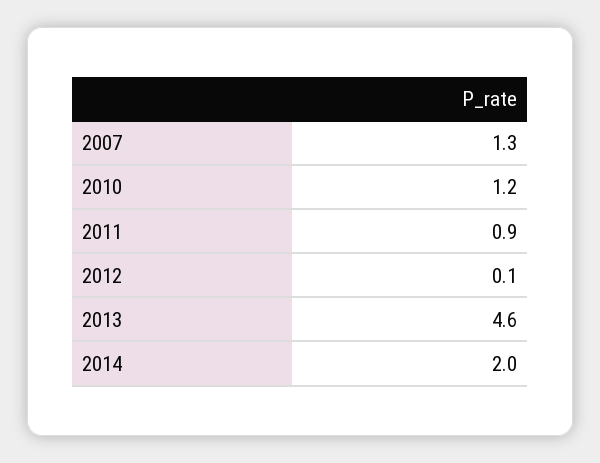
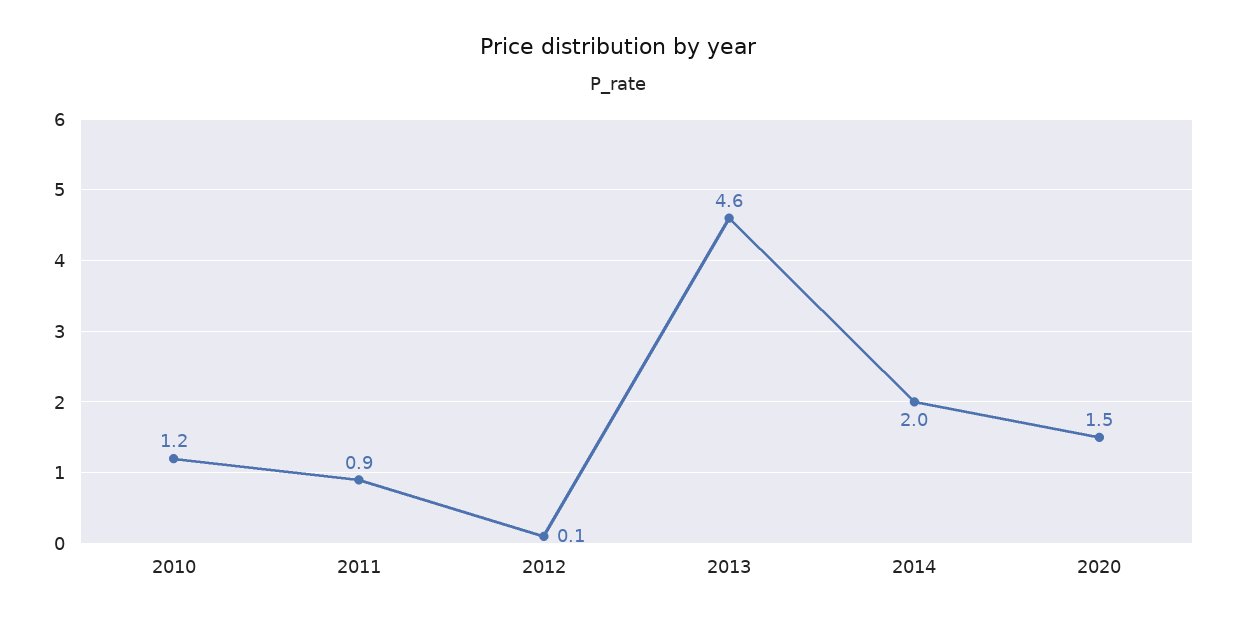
2007: 1.3 -> none
2020: none -> 1.5

